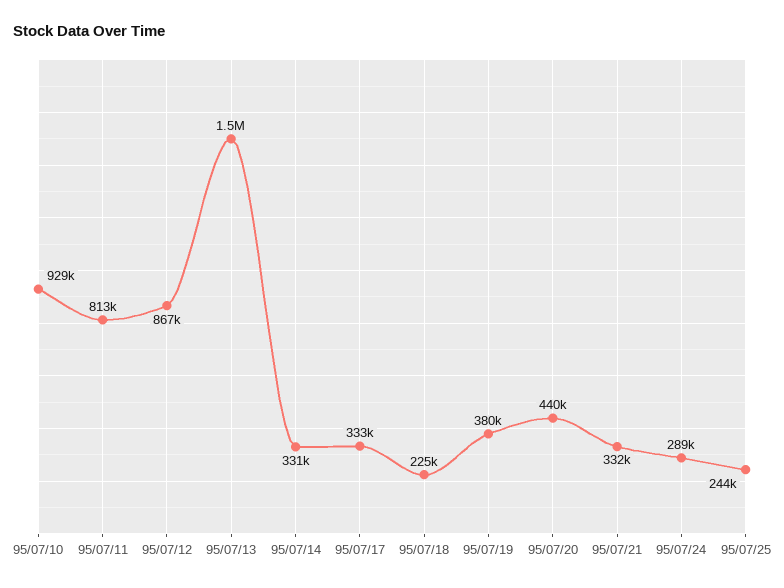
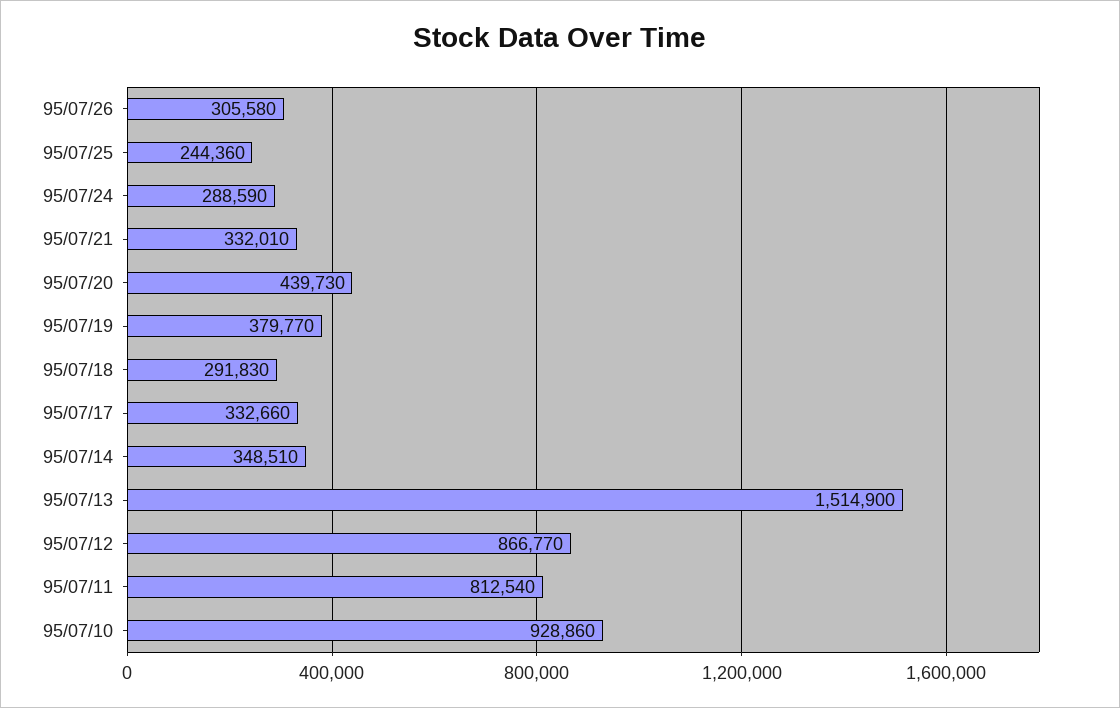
95/07/14: 331000 -> 348510
95/07/18: 225000 -> 291830
95/07/26: none -> 305580

